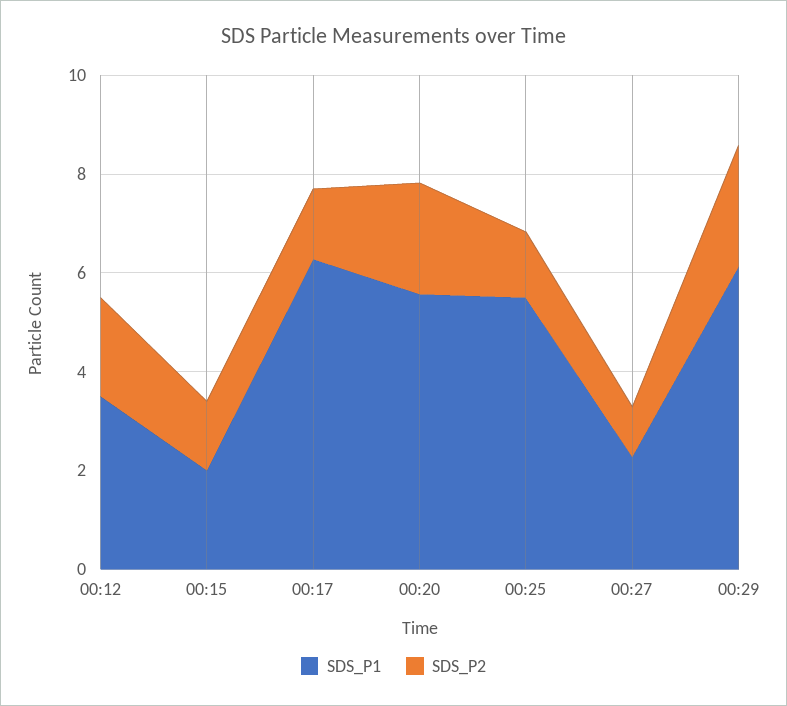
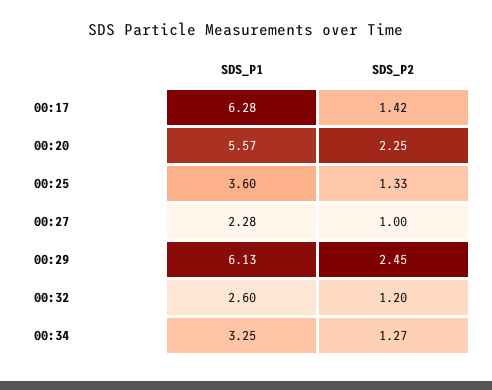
SDS_P1, 00:12: 3.5 -> none
SDS_P2, 00:12: 2 -> none
SDS_P1, 00:15: 2 -> none
SDS_P2, 00:15: 1.5 -> none
SDS_P1, 00:25: 5.5 -> 3.6
SDS_P1, 00:32: none -> 2.6
SDS_P2, 00:32: none -> 1.2
SDS_P1, 00:34: none -> 3.25
SDS_P2, 00:34: none -> 1.27

